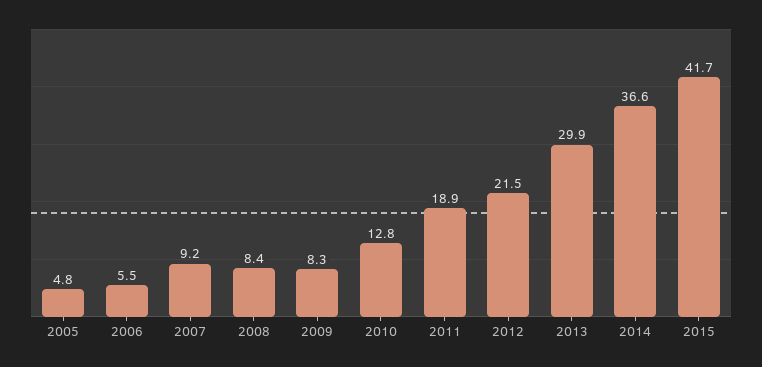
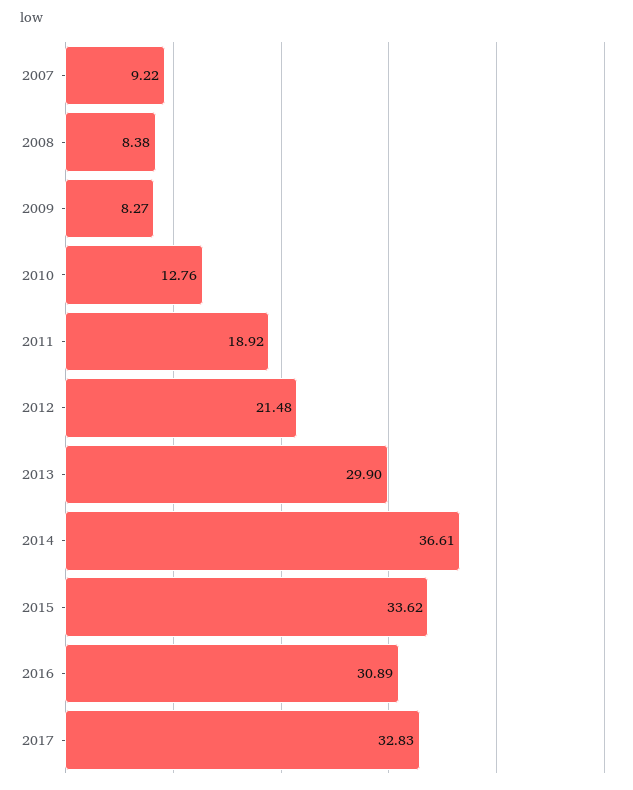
2005: 4.8 -> none
2006: 5.5 -> none
2015: 41.7 -> 33.62
2016: none -> 30.89
2017: none -> 32.83

